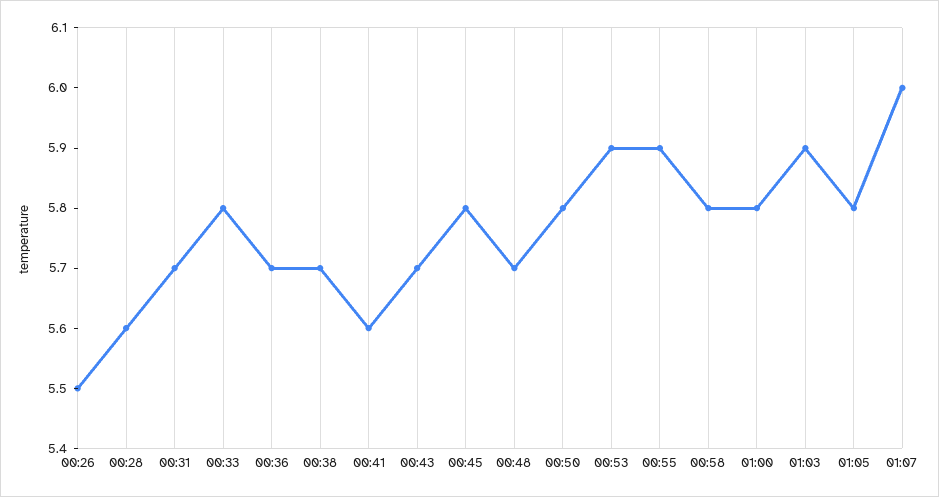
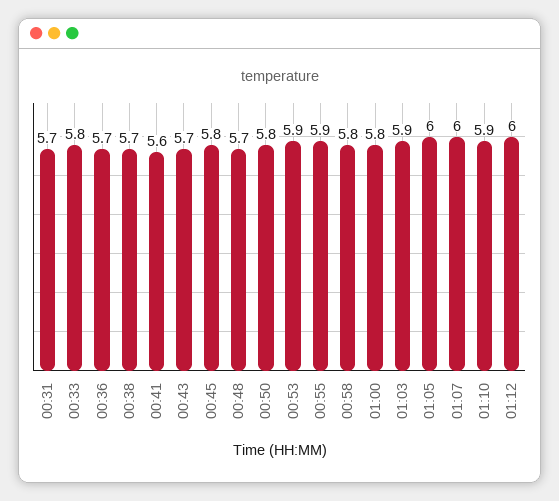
00:26: 5.5 -> none
00:28: 5.6 -> none
01:05: 5.8 -> 6
01:10: none -> 5.9
01:12: none -> 6

